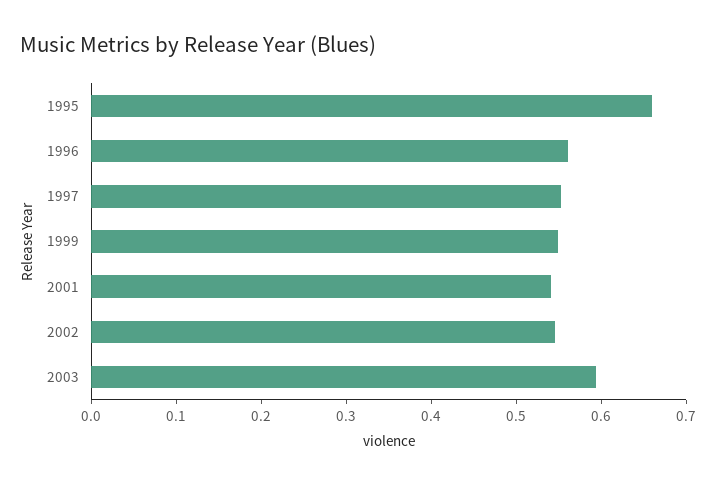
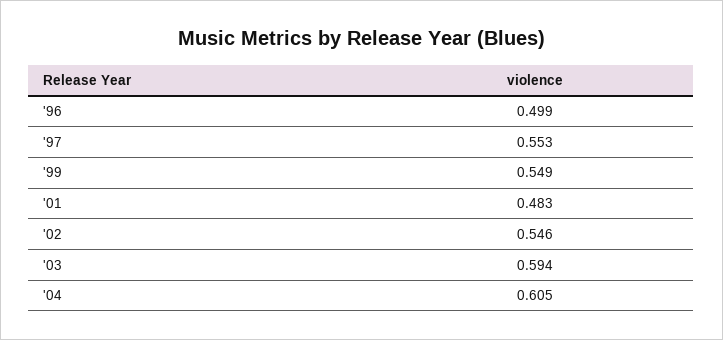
1995: 0.66 -> none
1996: 0.56 -> 0.499
2001: 0.54 -> 0.483
'04: none -> 0.605

